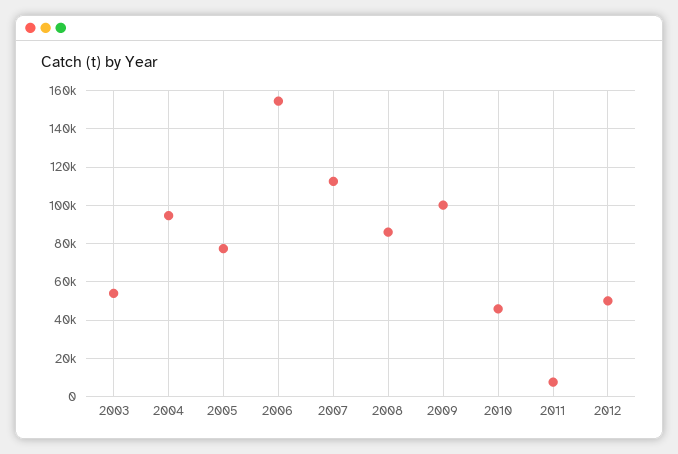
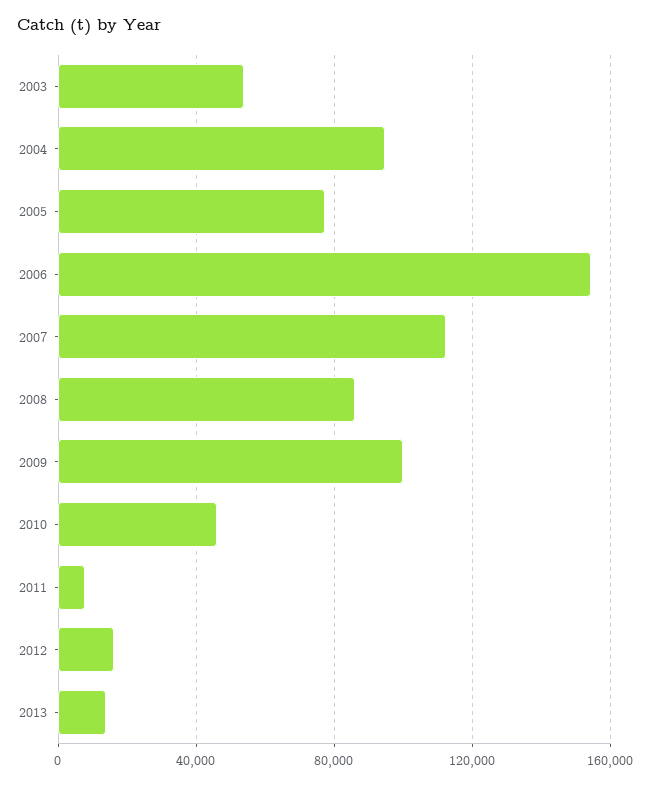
2012: 50000 -> 15000
2013: none -> 15000

